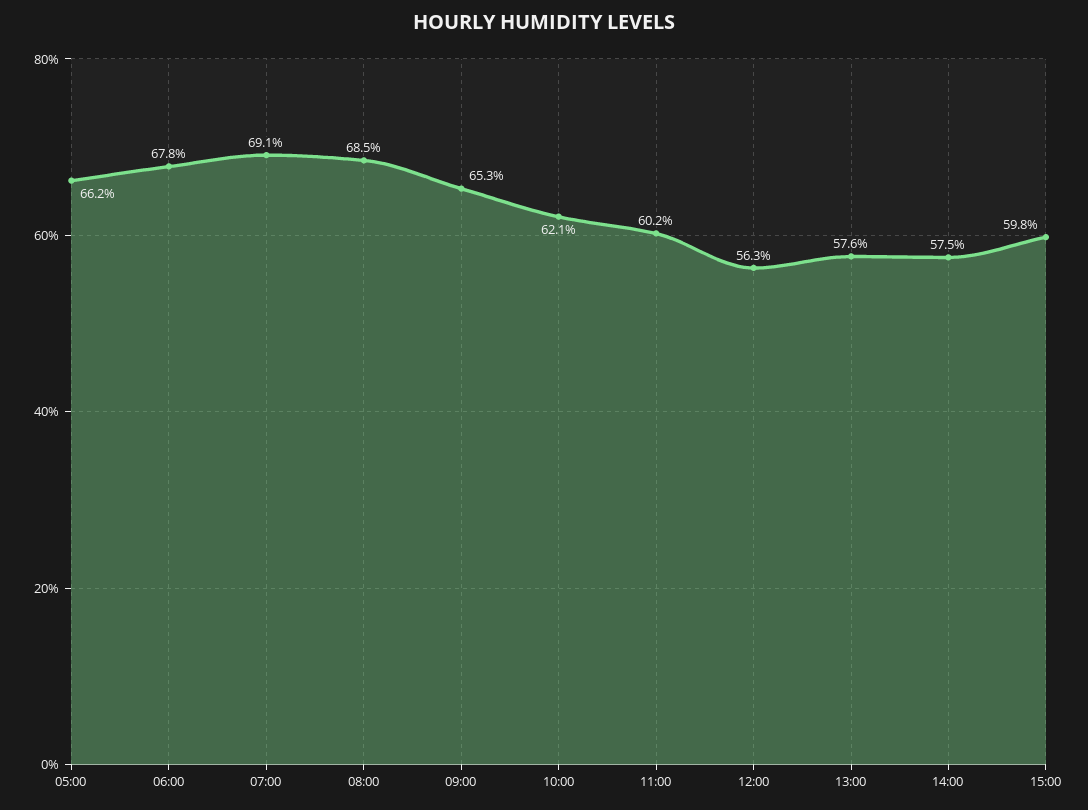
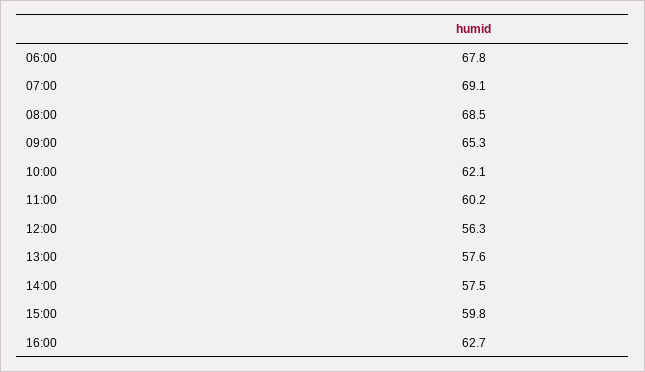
05:00: 66.2 -> none
16:00: none -> 62.7

